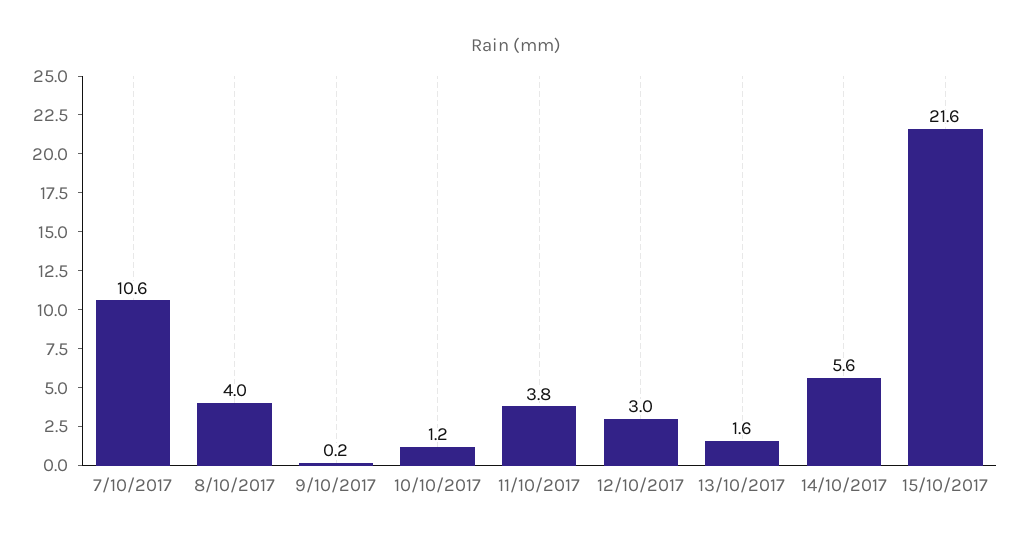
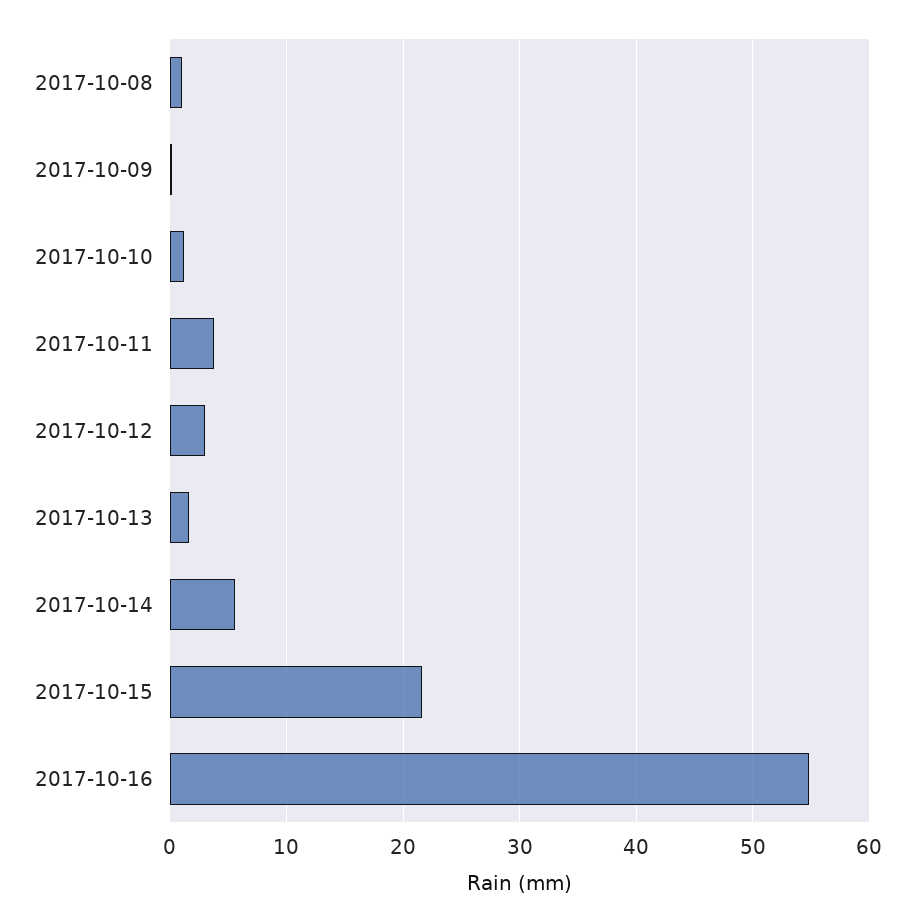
7/10/2017: 10.6 -> none
8/10/2017: 4 -> 1
2017-10-16: none -> 55

